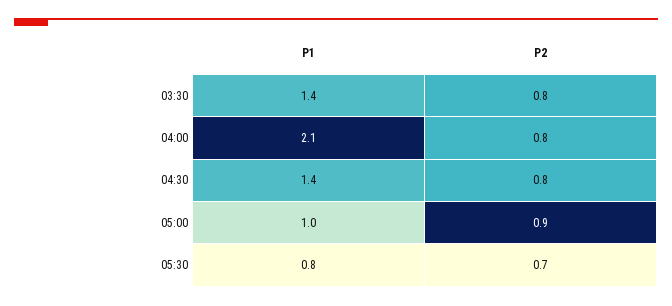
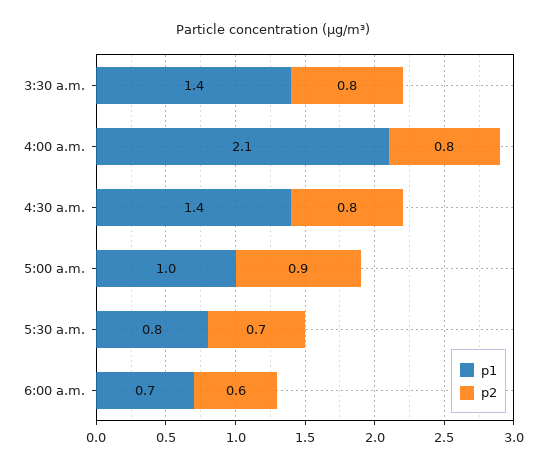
P1, 6:00 a.m.: none -> 0.7
P2, 6:00 a.m.: none -> 0.6

